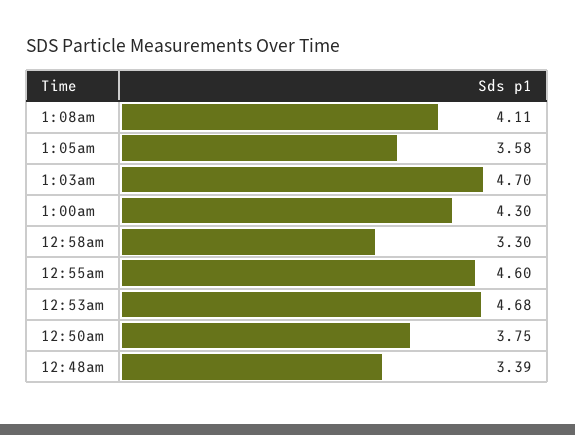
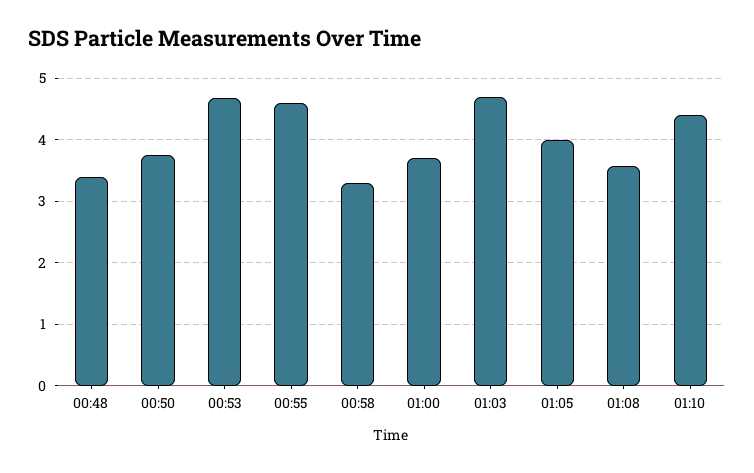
1:08am: 4.11 -> 3.6
1:05am: 3.58 -> 4
1:00am: 4.3 -> 3.7
01:10: none -> 4.4

